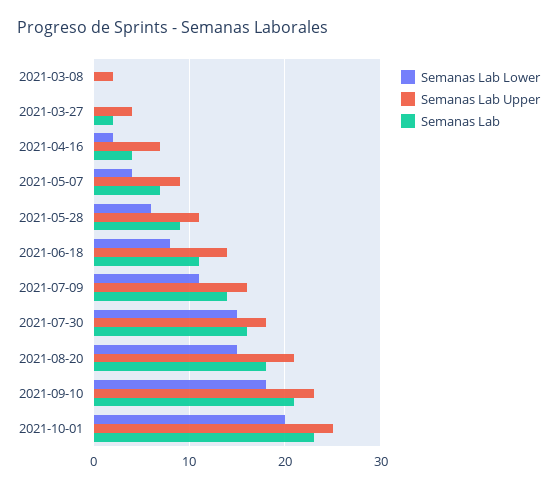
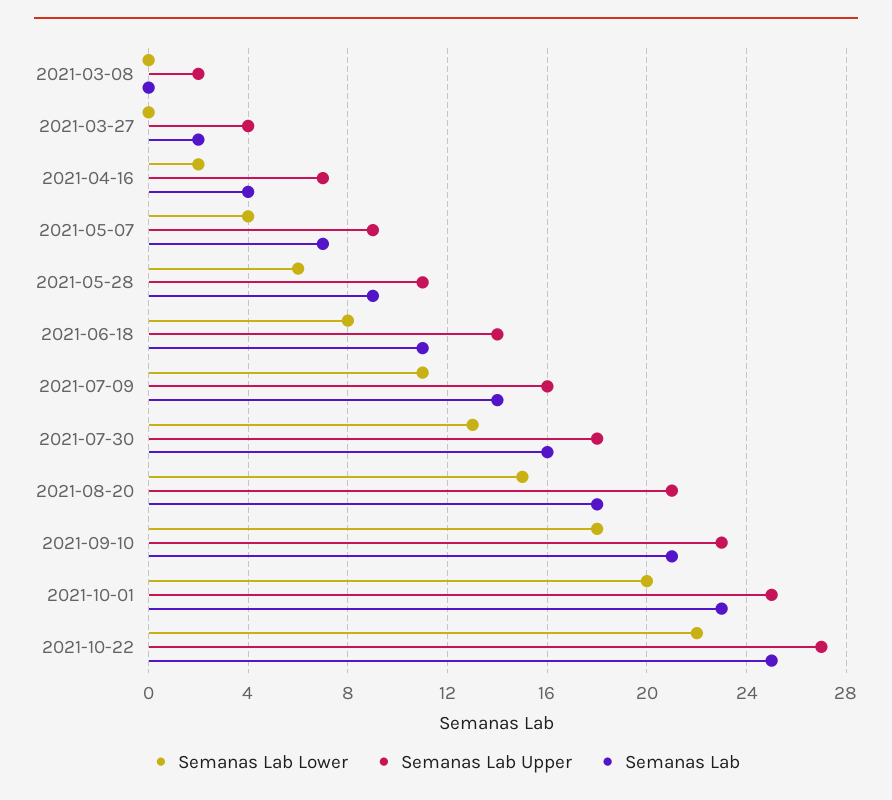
Semanas Lab Lower, 2021-07-30: 15 -> 13
Semanas Lab Lower, 2021-10-22: none -> 22
Semanas Lab Upper, 2021-10-22: none -> 27
Semanas Lab, 2021-10-22: none -> 25

